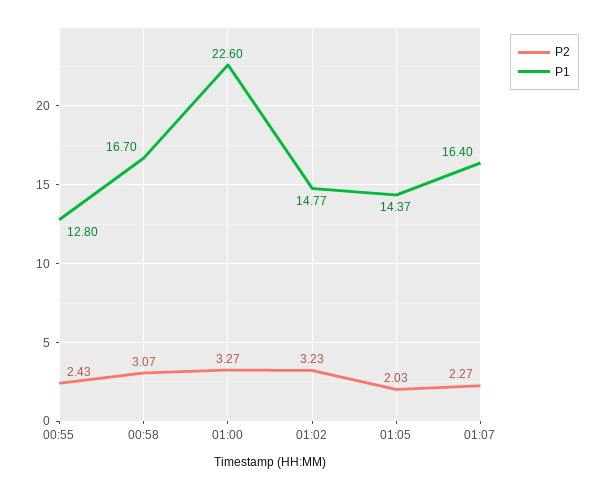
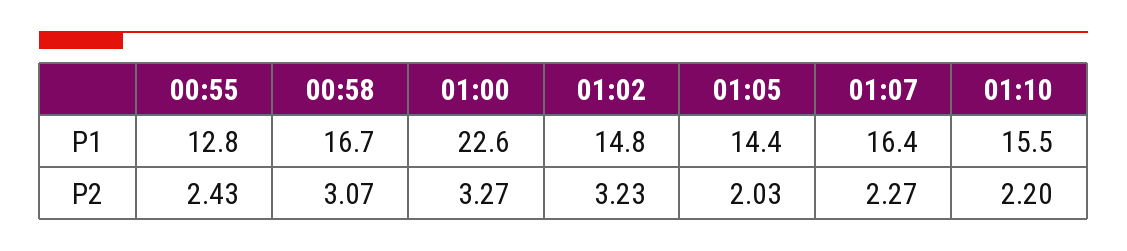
P1, 01:10: none -> 15.5
P2, 01:10: none -> 2.2

